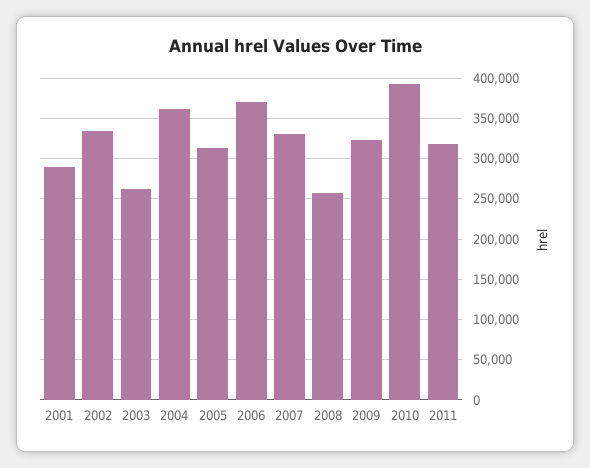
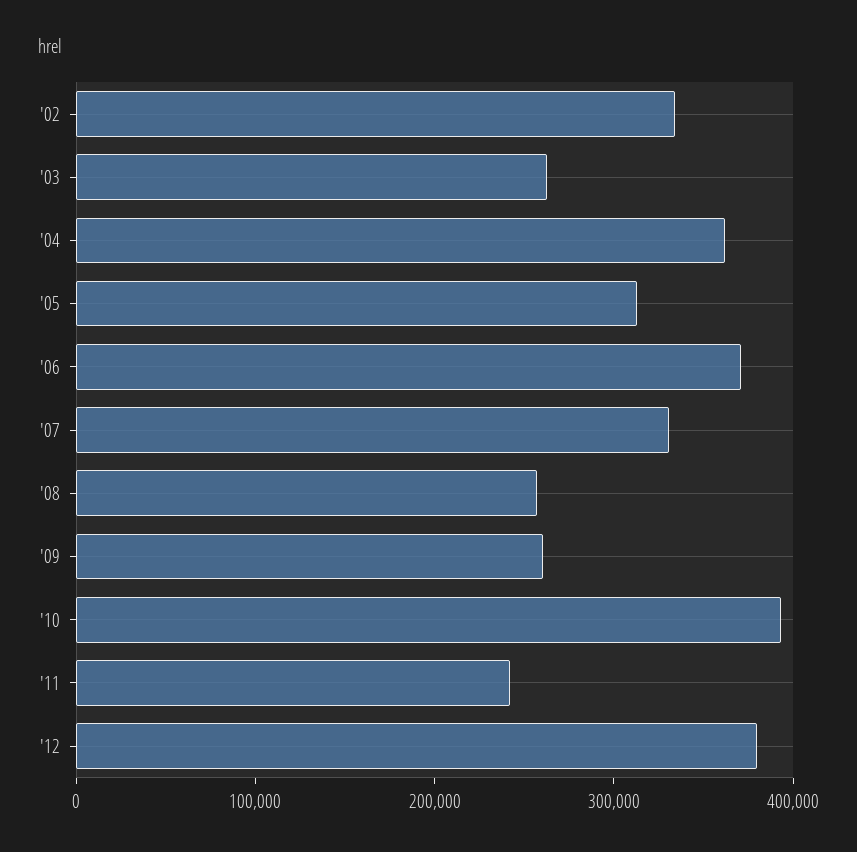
2001: 290000 -> none
2009: 320000 -> 260000
2011: 320000 -> 240000
'12: none -> 380000

